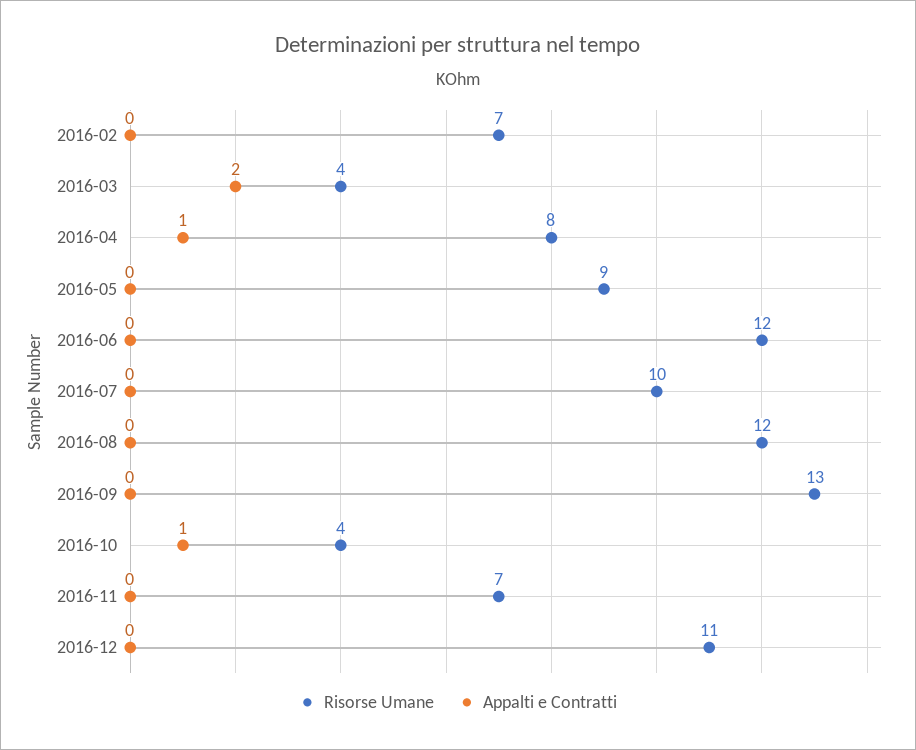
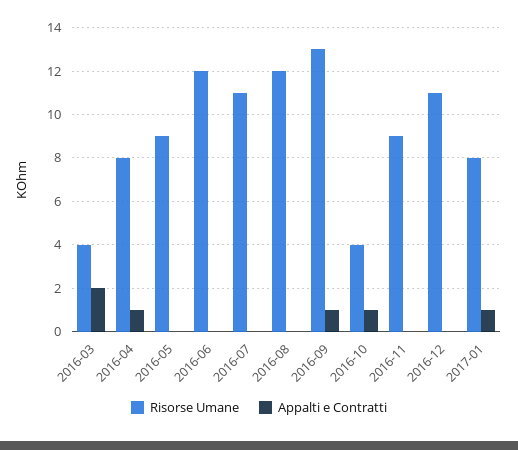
Risorse Umane, 2016-02: 7 -> none
Appalti e Contratti, 2016-02: 0 -> none
Risorse Umane, 2016-07: 10 -> 11
Appalti e Contratti, 2016-09: 0 -> 1
Risorse Umane, 2016-11: 7 -> 9
Risorse Umane, 2017-01: none -> 8
Appalti e Contratti, 2017-01: none -> 1

